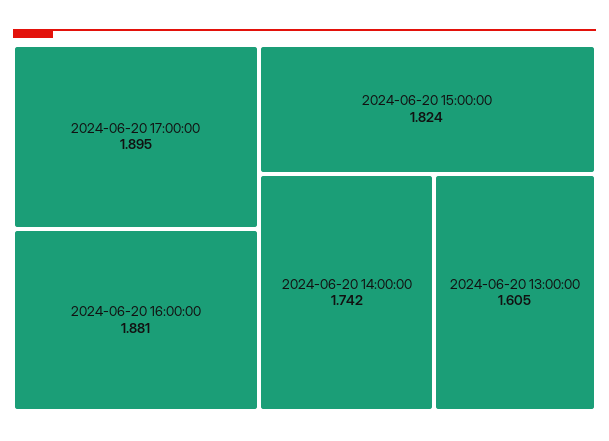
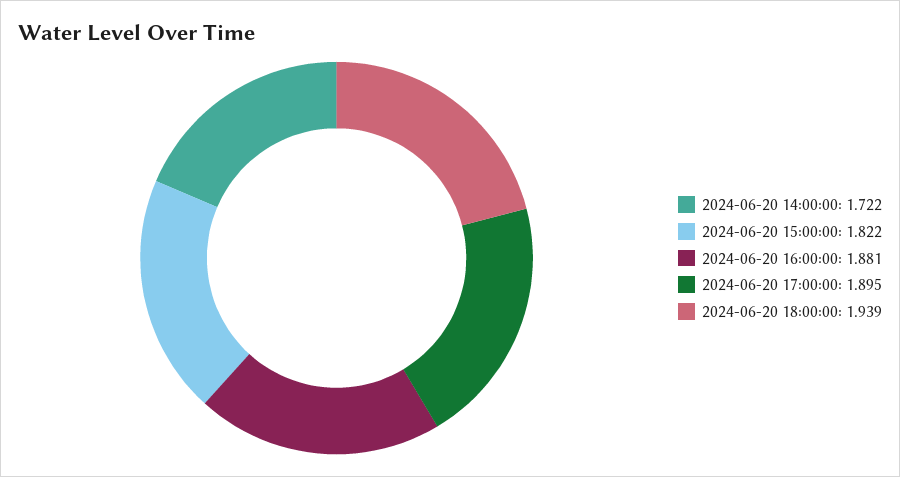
2024-06-20 15:00:00: 1.824 -> 1.822
2024-06-20 14:00:00: 1.742 -> 1.722
2024-06-20 13:00:00: 1.605 -> none
2024-06-20 18:00:00: none -> 1.939

